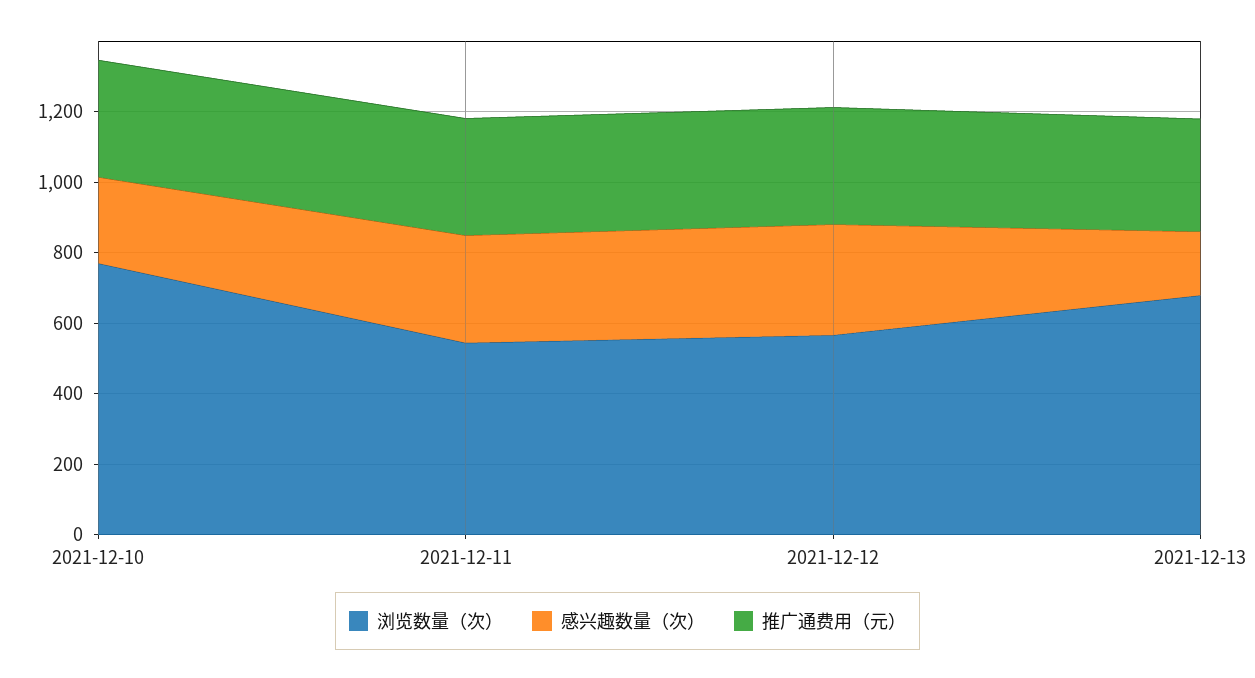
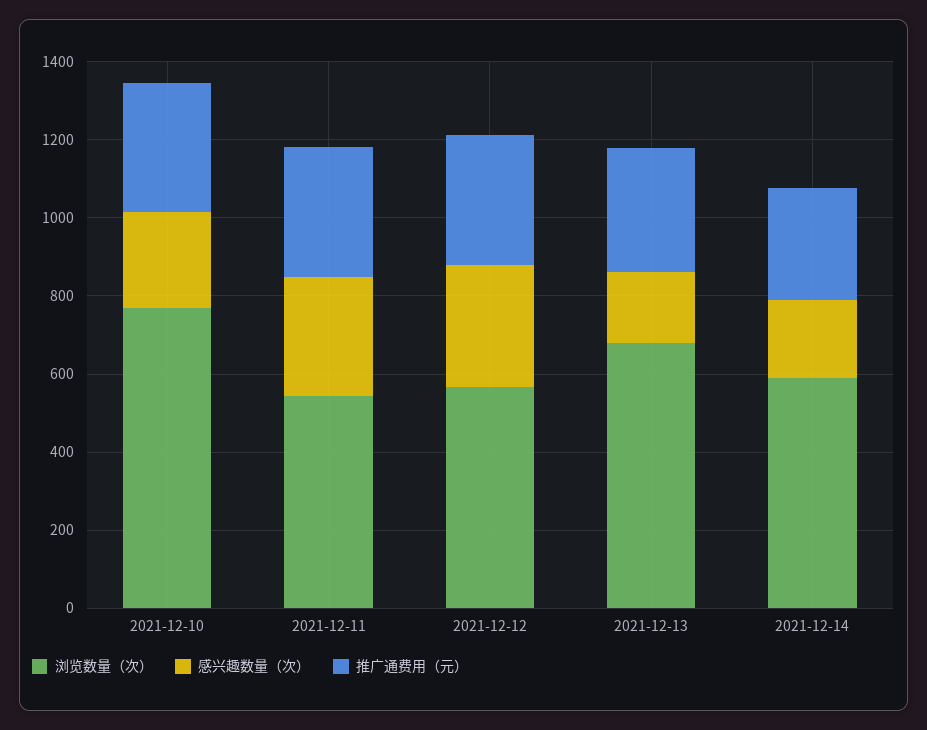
浏览数量（次）, 2021-12-14: none -> 600
感兴趣数量（次）, 2021-12-14: none -> 200
推广通费用（元）, 2021-12-14: none -> 300

